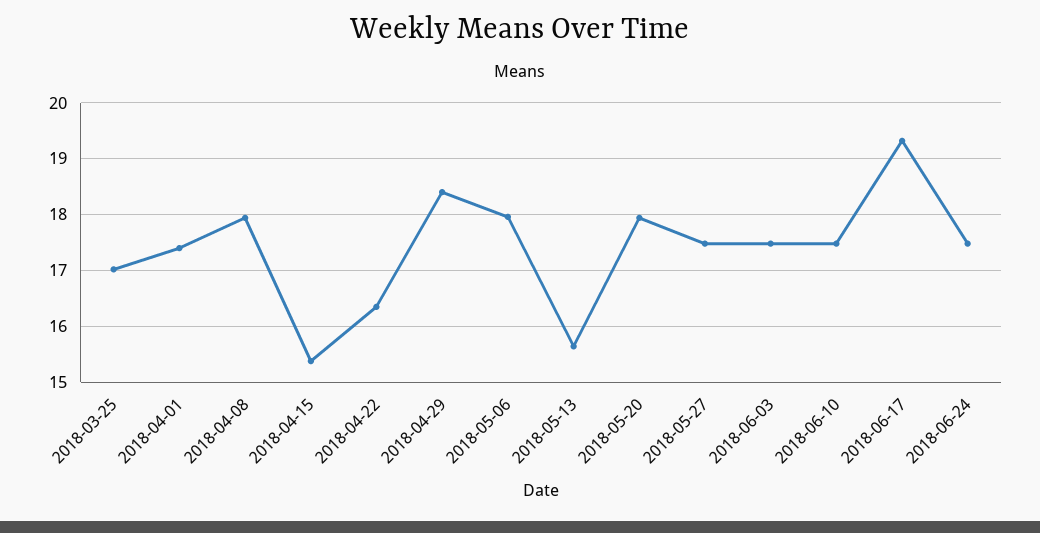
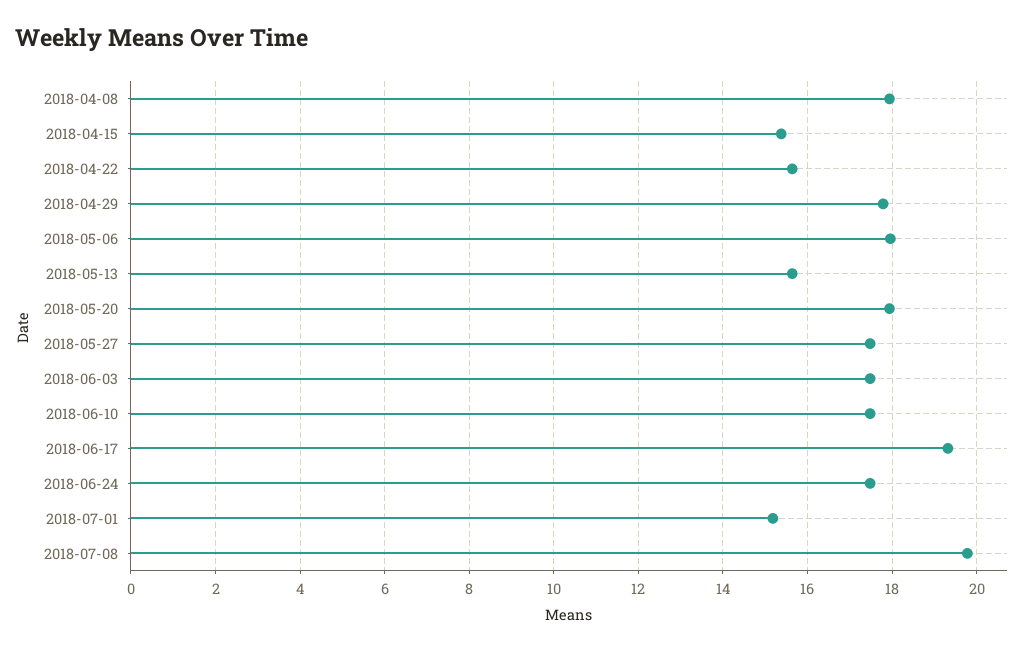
2018-03-25: 17 -> none
2018-04-01: 17.4 -> none
2018-04-22: 16.4 -> 15.6
2018-04-29: 18.4 -> 17.8
2018-07-01: none -> 15.2
2018-07-08: none -> 19.8

